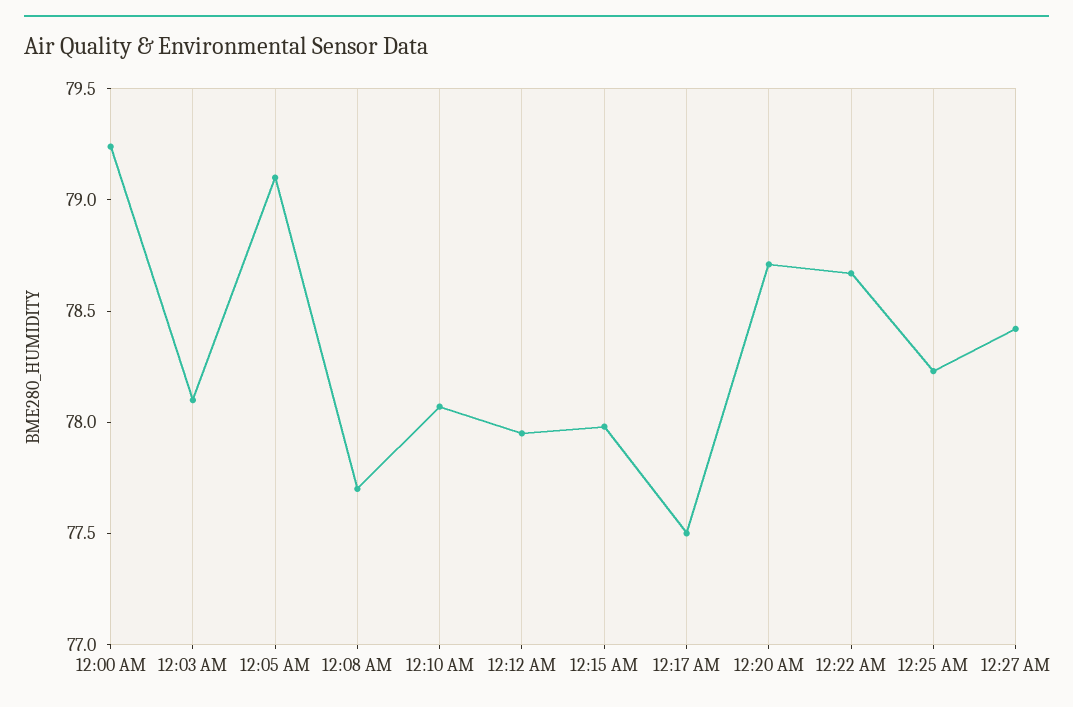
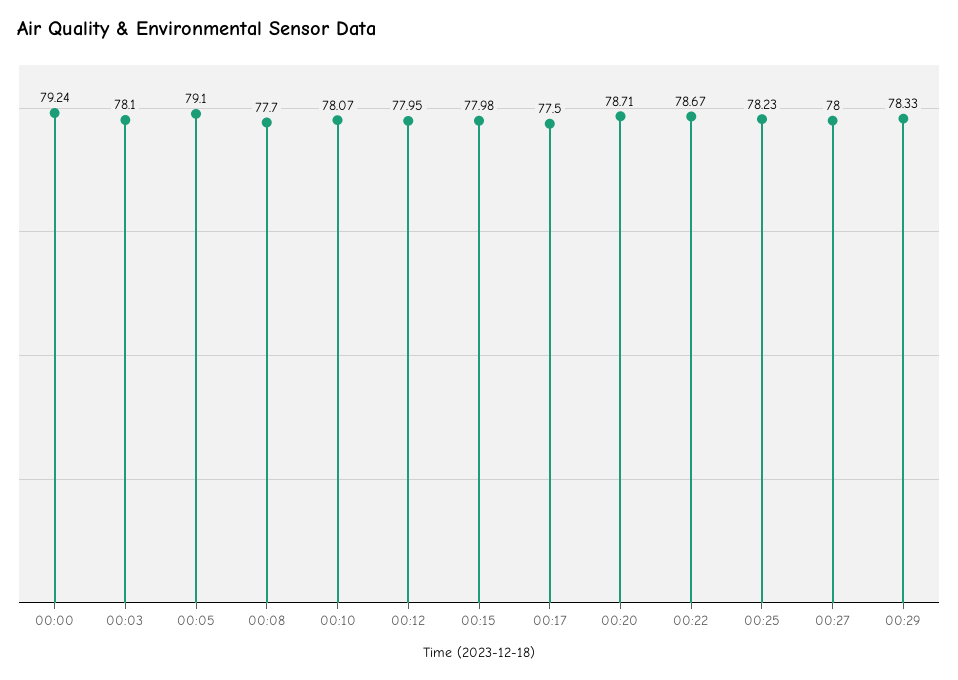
12:27 AM: 78.4 -> 78
00:29: none -> 78.33

